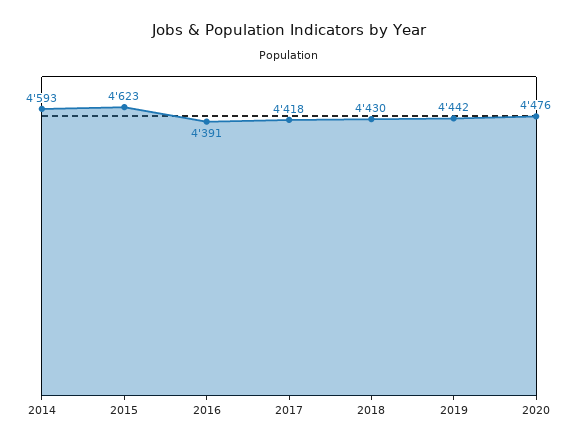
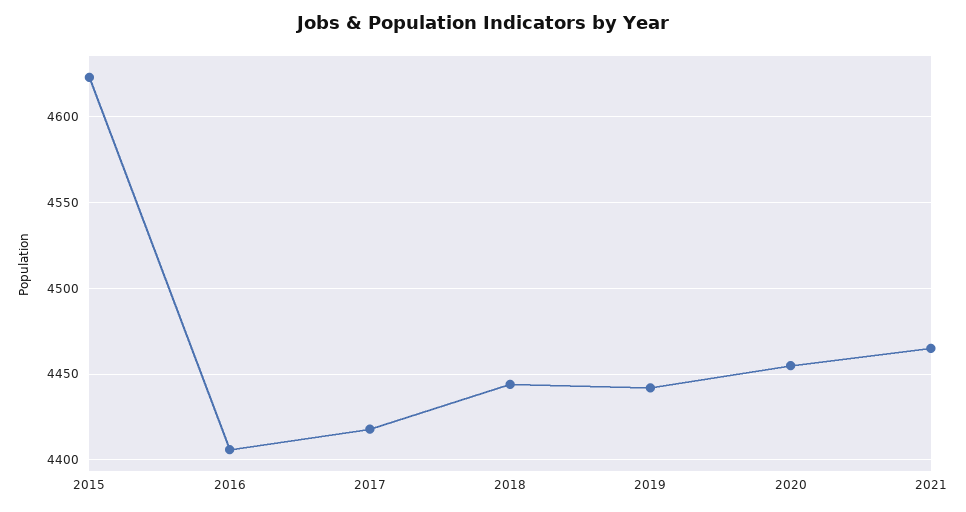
2014: 4593 -> none
2016: 4391 -> 4405
2018: 4430 -> 4445
2020: 4476 -> 4455
2021: none -> 4465

